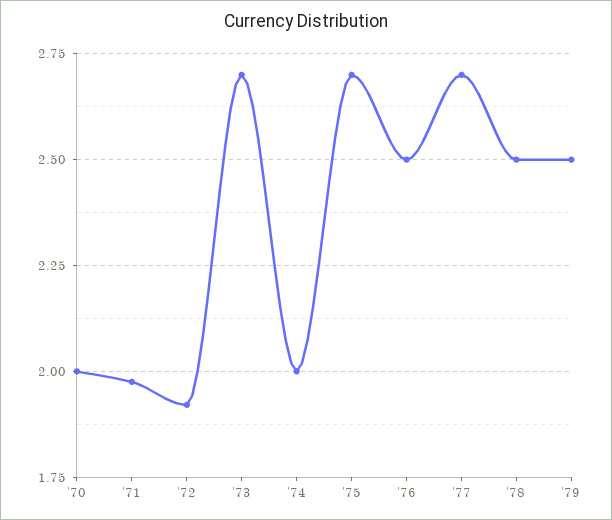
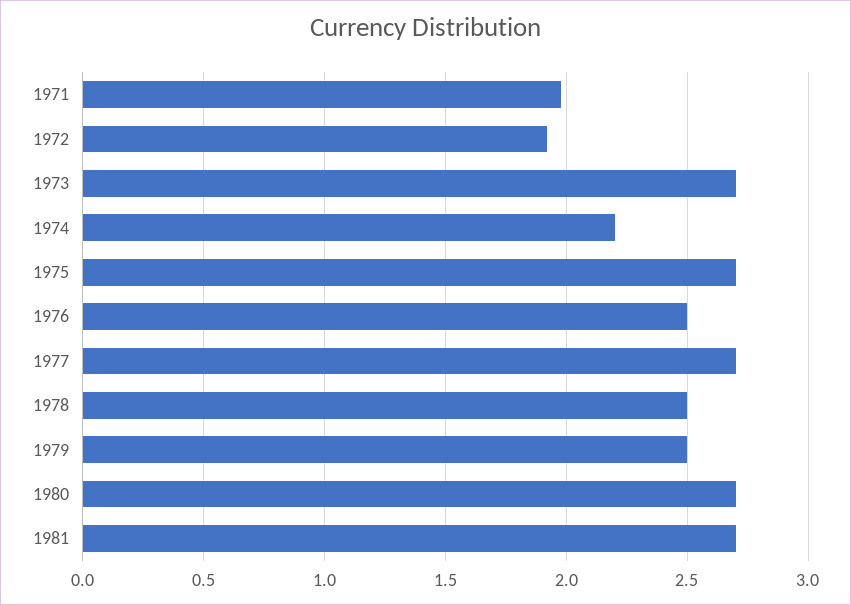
'70: 2 -> none
'74: 2 -> 2.2
1980: none -> 2.7
1981: none -> 2.7

